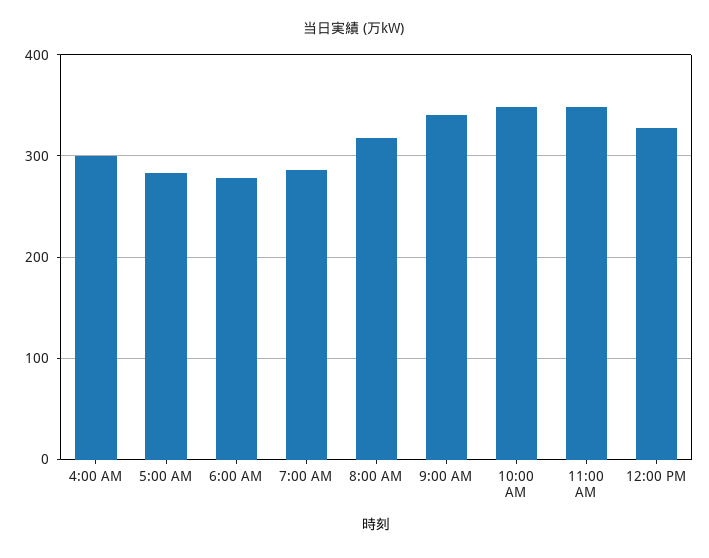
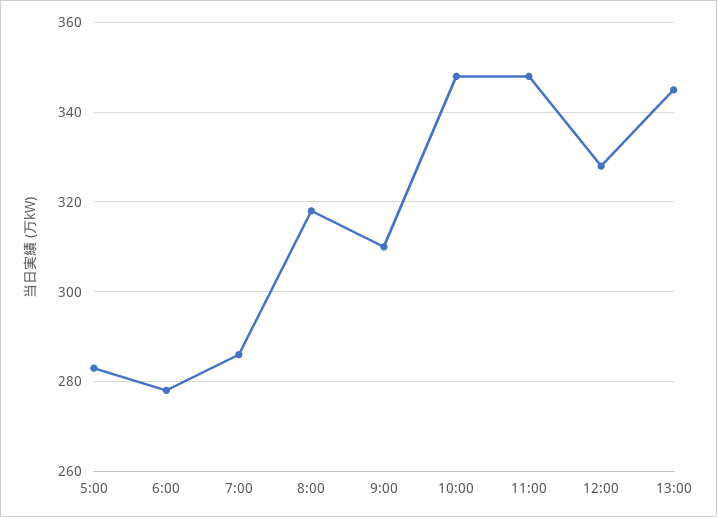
4:00 AM: 300 -> none
9:00 AM: 340 -> 310
13:00: none -> 345

